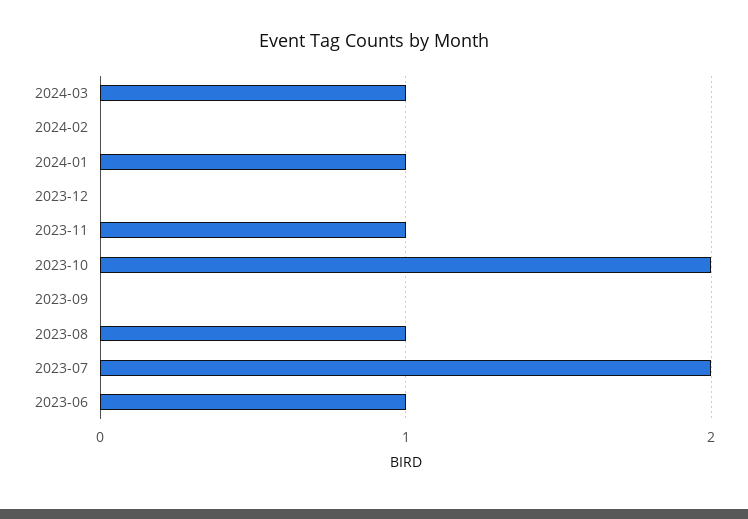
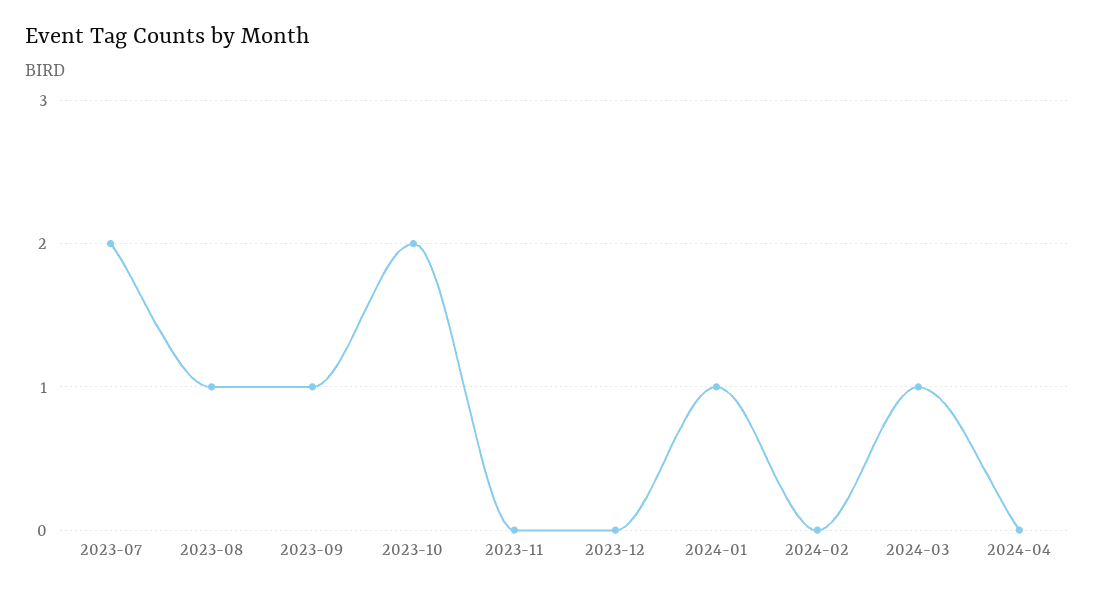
2023-11: 1 -> 0
2023-09: 0 -> 1
2023-06: 1 -> none
2024-04: none -> 0

